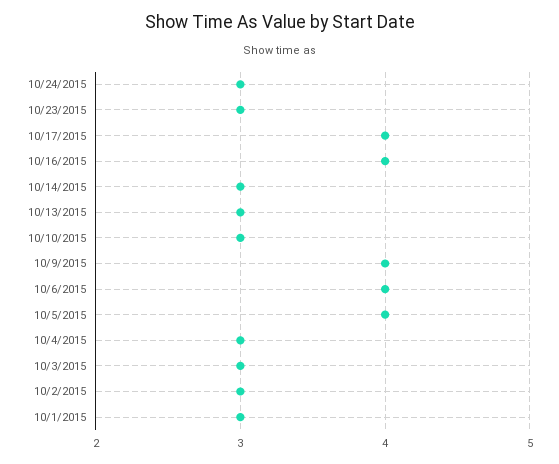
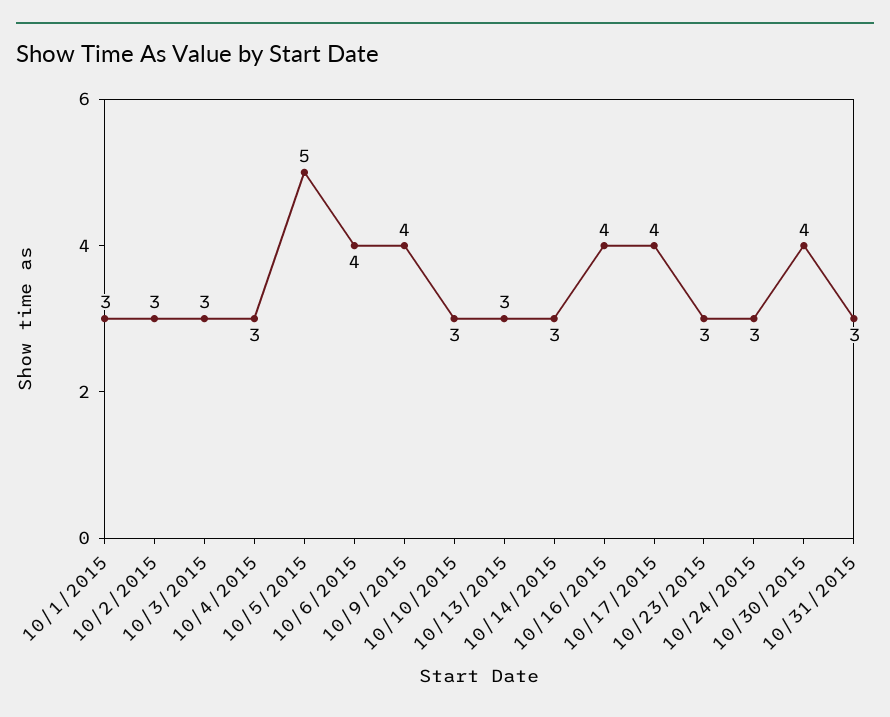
10/5/2015: 4 -> 5
10/30/2015: none -> 4
10/31/2015: none -> 3

